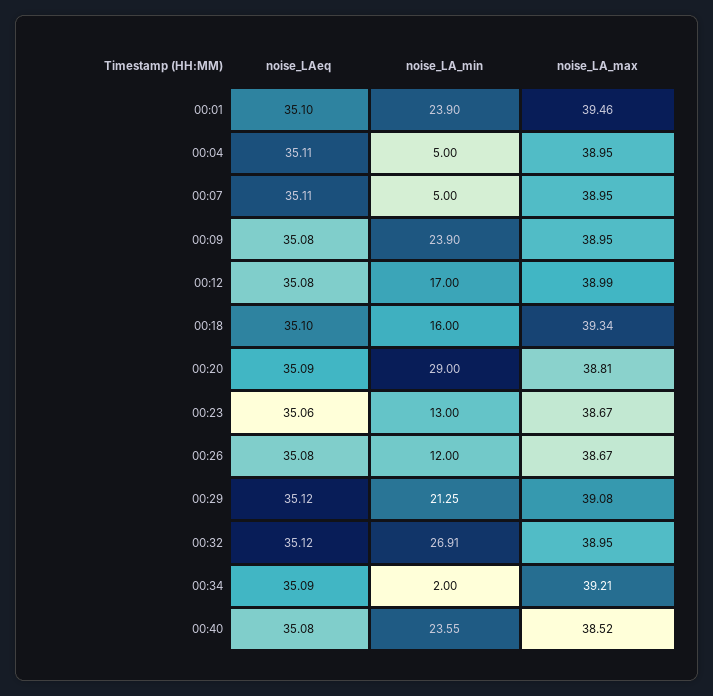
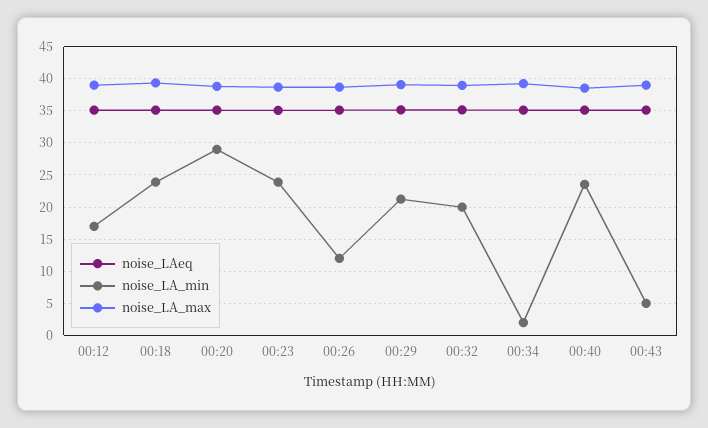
noise_LAeq, 00:01: 35.1 -> none
noise_LA_min, 00:01: 23.9 -> none
noise_LA_max, 00:01: 39.46 -> none
noise_LAeq, 00:04: 35.11 -> none
noise_LA_min, 00:04: 5 -> none
noise_LA_max, 00:04: 38.95 -> none
noise_LAeq, 00:07: 35.11 -> none
noise_LA_min, 00:07: 5 -> none
noise_LA_max, 00:07: 38.95 -> none
noise_LAeq, 00:09: 35.08 -> none
noise_LA_min, 00:09: 23.9 -> none
noise_LA_max, 00:09: 38.95 -> none
noise_LA_min, 00:18: 16 -> 24
noise_LA_min, 00:23: 13 -> 24
noise_LA_min, 00:32: 26.91 -> 20
noise_LAeq, 00:43: none -> 35
noise_LA_min, 00:43: none -> 5
noise_LA_max, 00:43: none -> 39

